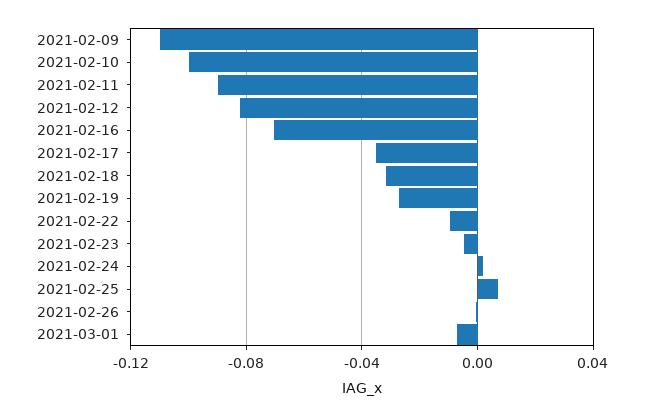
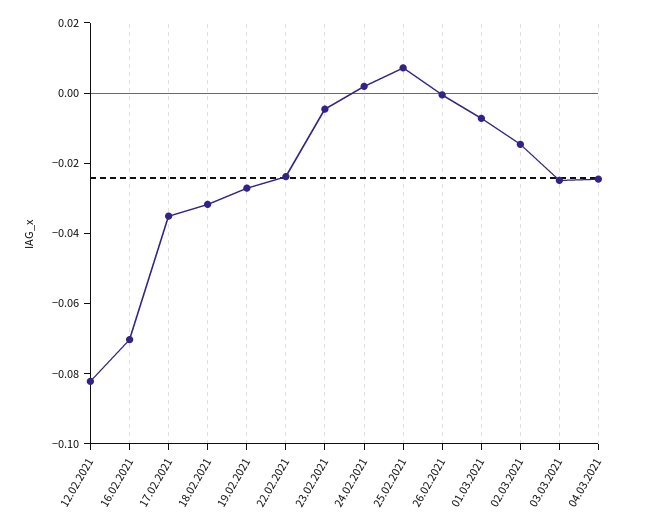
2021-02-09: -0.11 -> none
2021-02-10: -0.1 -> none
2021-02-11: -0.09 -> none
2021-02-22: -0.01 -> -0.025
02.03.2021: none -> -0.015
03.03.2021: none -> -0.025
04.03.2021: none -> -0.025

